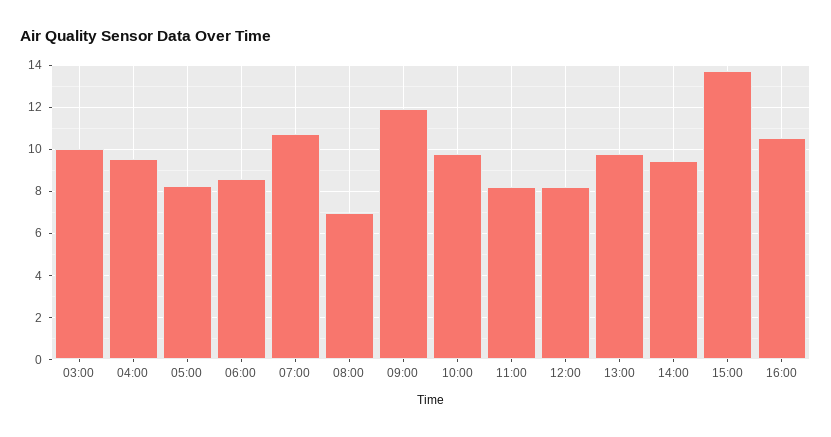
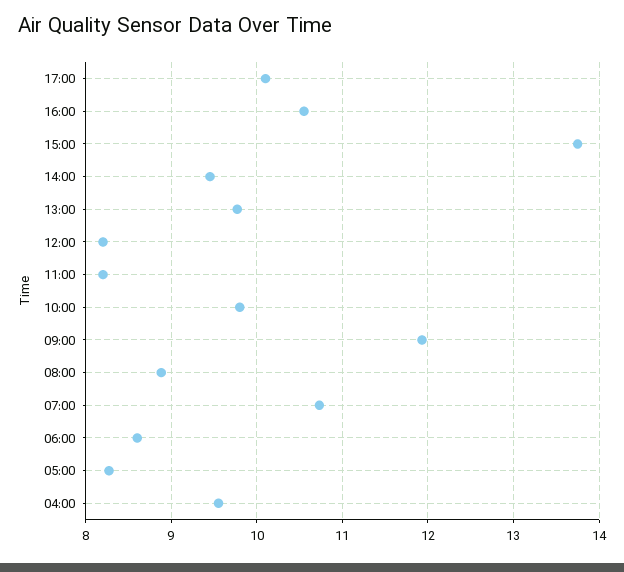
03:00: 10 -> none
08:00: 7 -> 8.9
17:00: none -> 10.1

